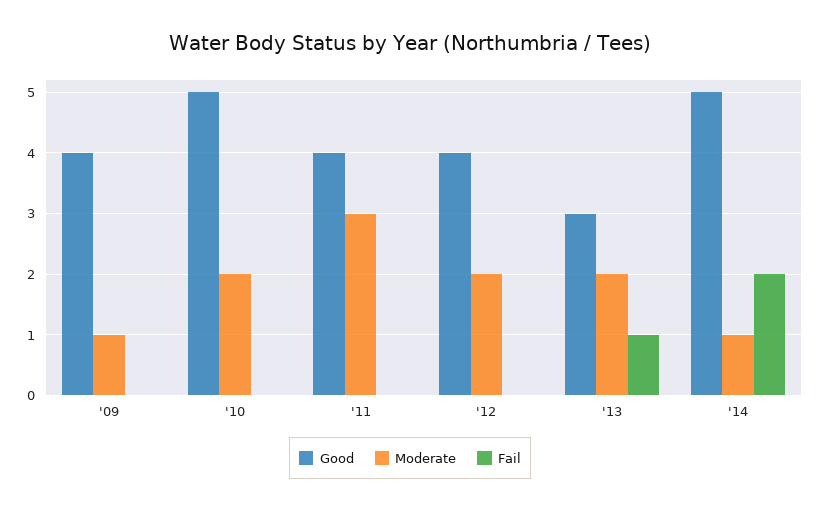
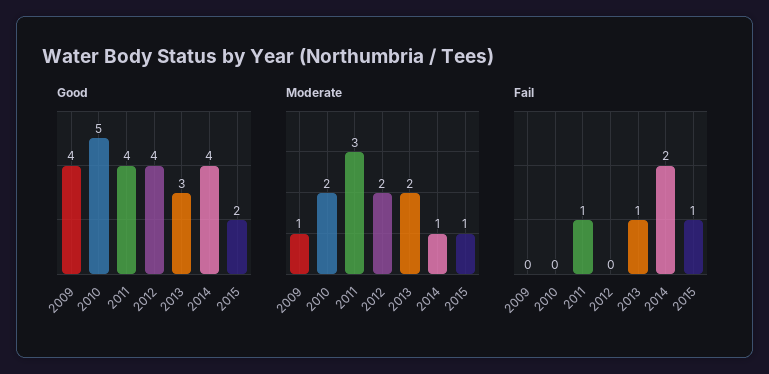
Fail, '11: 0 -> 1
Good, '14: 5 -> 4
Good, 2015: none -> 2
Moderate, 2015: none -> 1
Fail, 2015: none -> 1

